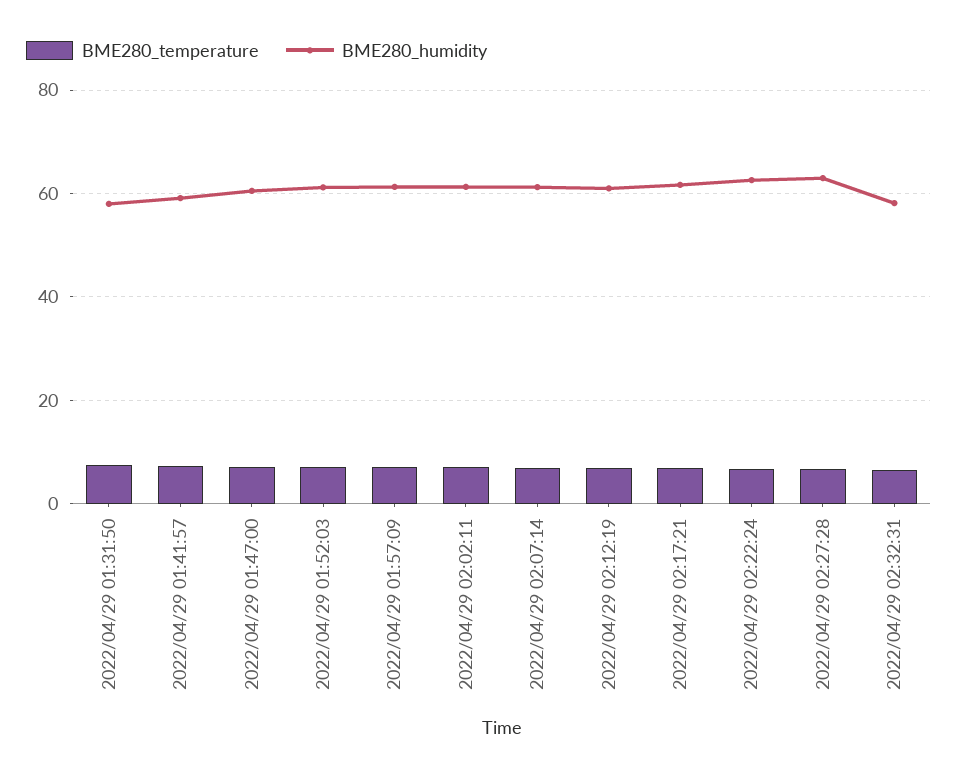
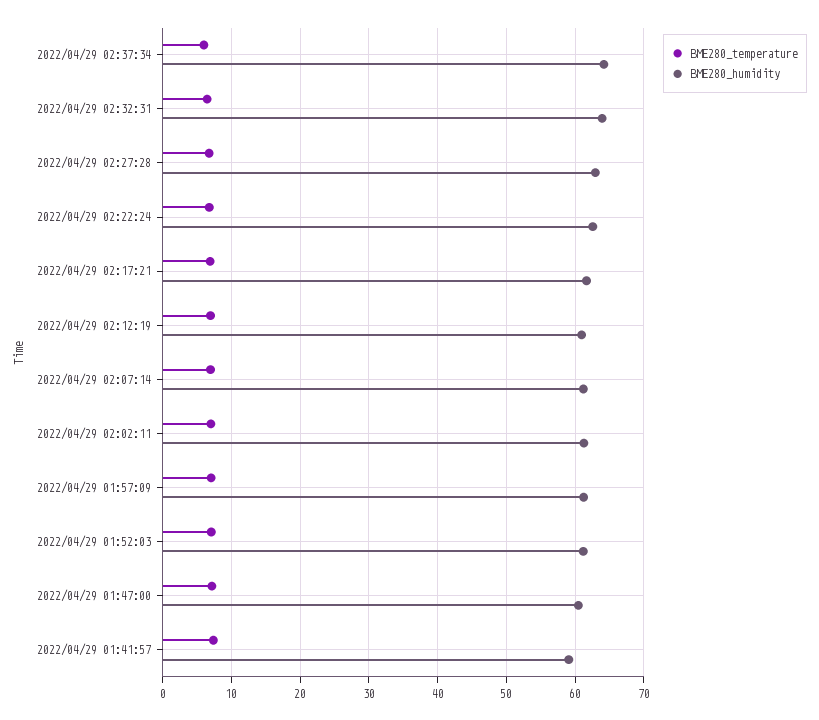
BME280_temperature, 2022/04/29 01:31:50: 8 -> none
BME280_humidity, 2022/04/29 01:31:50: 58 -> none
BME280_humidity, 2022/04/29 02:32:31: 58 -> 64
BME280_temperature, 2022/04/29 02:37:34: none -> 6
BME280_humidity, 2022/04/29 02:37:34: none -> 64

